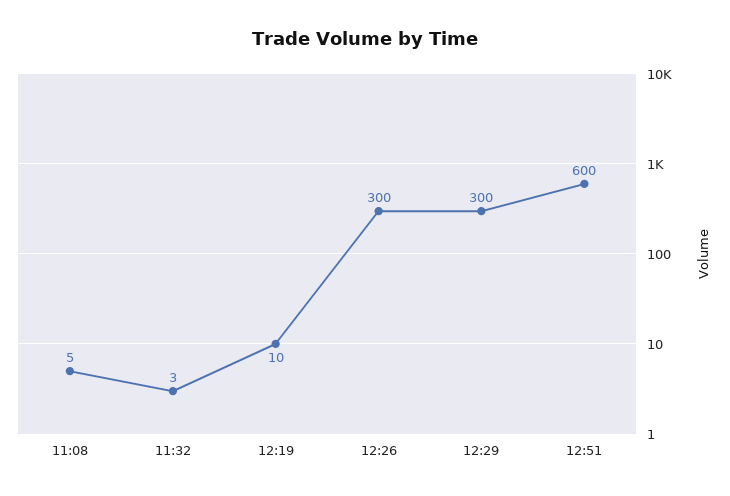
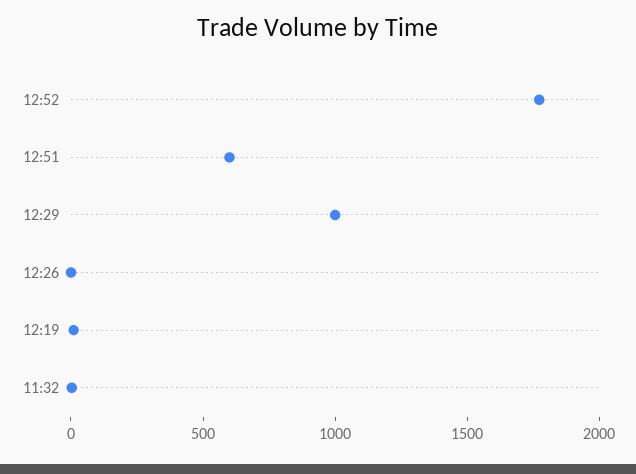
11:08: 5 -> none
12:26: 300 -> 0
12:29: 300 -> 1000
12:52: none -> 1800

